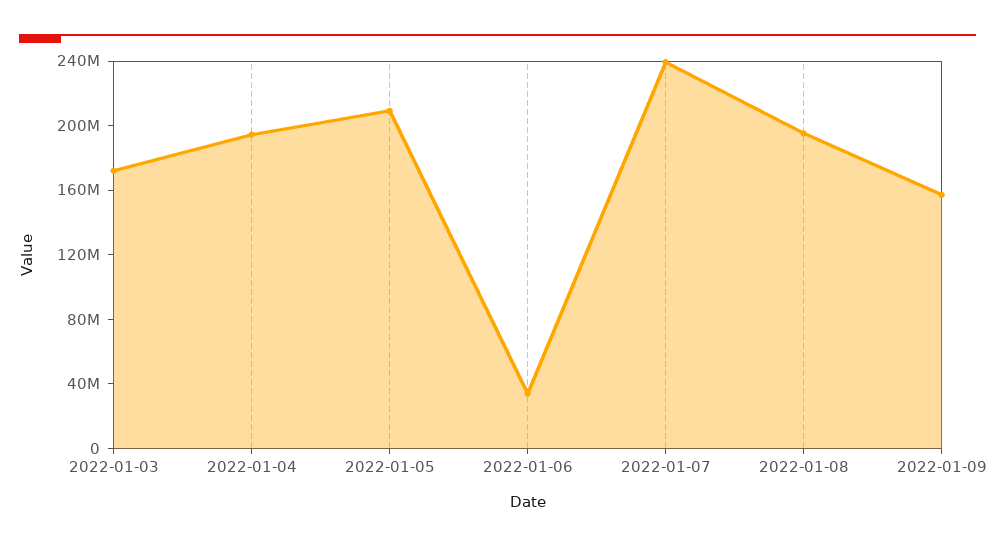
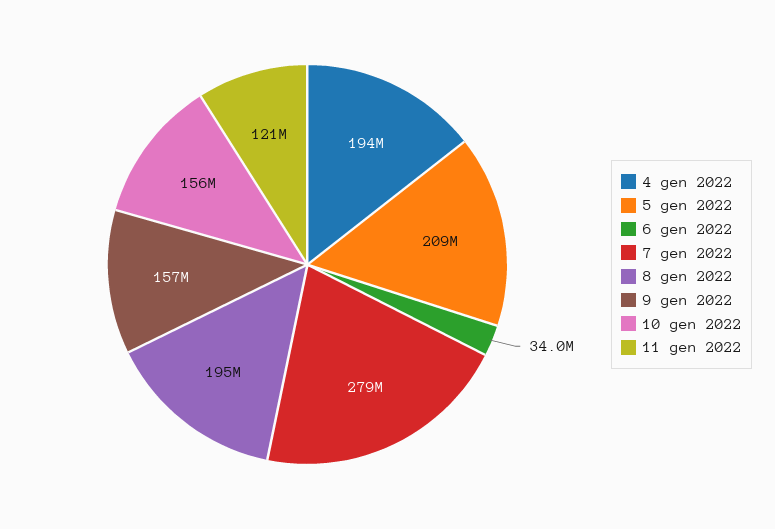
2022-01-03: 170000000 -> none
2022-01-07: 240000000 -> 279000000
10 gen 2022: none -> 156000000
11 gen 2022: none -> 121000000

